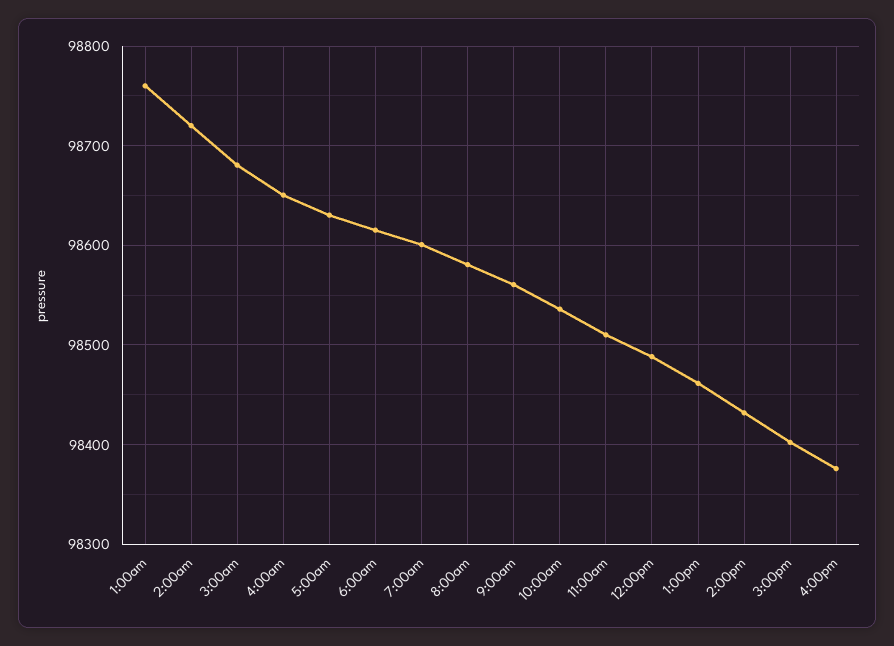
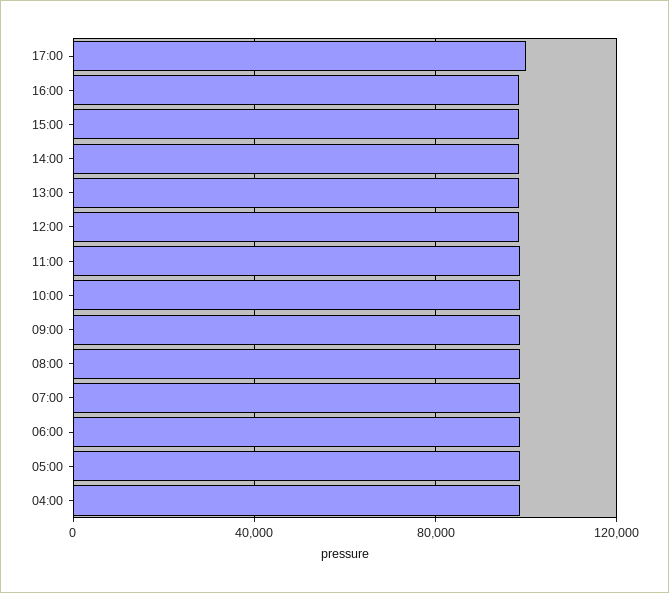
1:00am: 98760 -> none
2:00am: 98720 -> none
3:00am: 98680 -> none
17:00: none -> 100000

